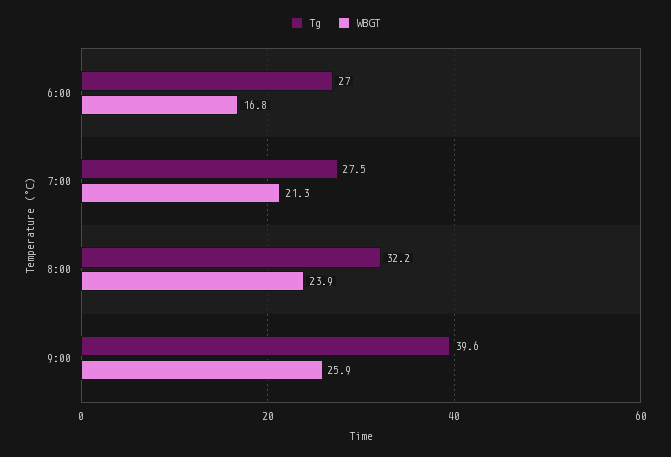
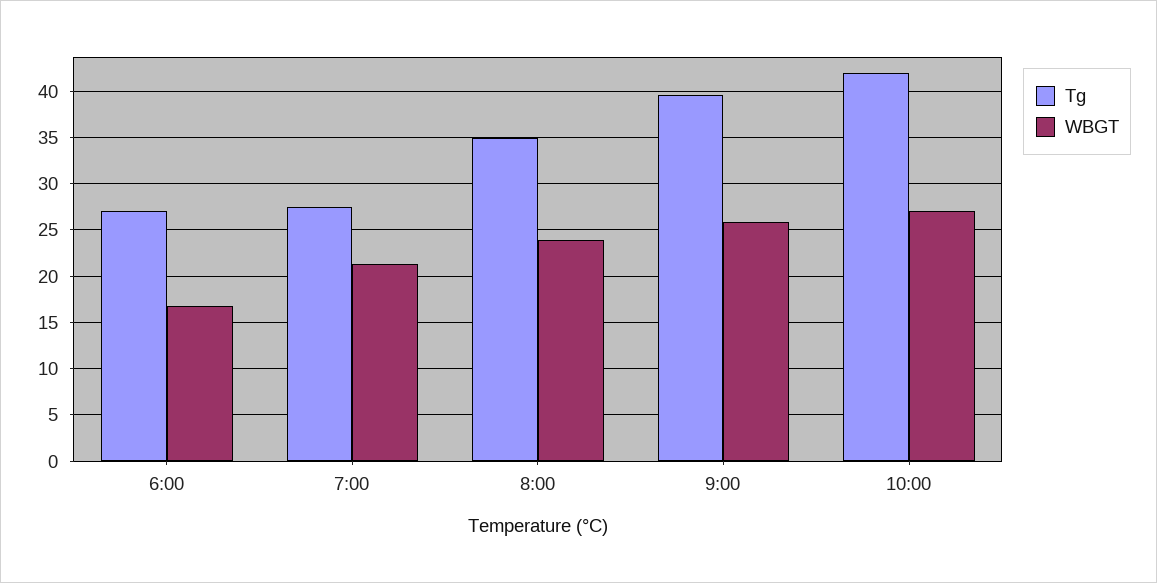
Tg, 8:00: 32.2 -> 35
Tg, 10:00: none -> 42
WBGT, 10:00: none -> 27

